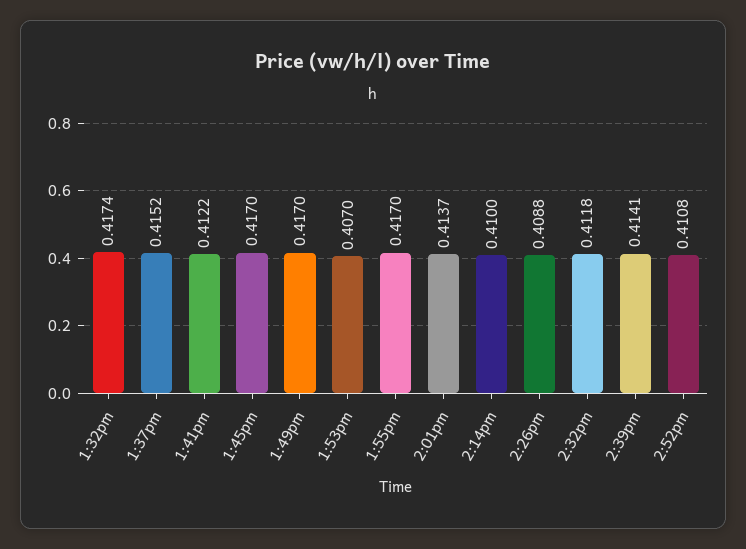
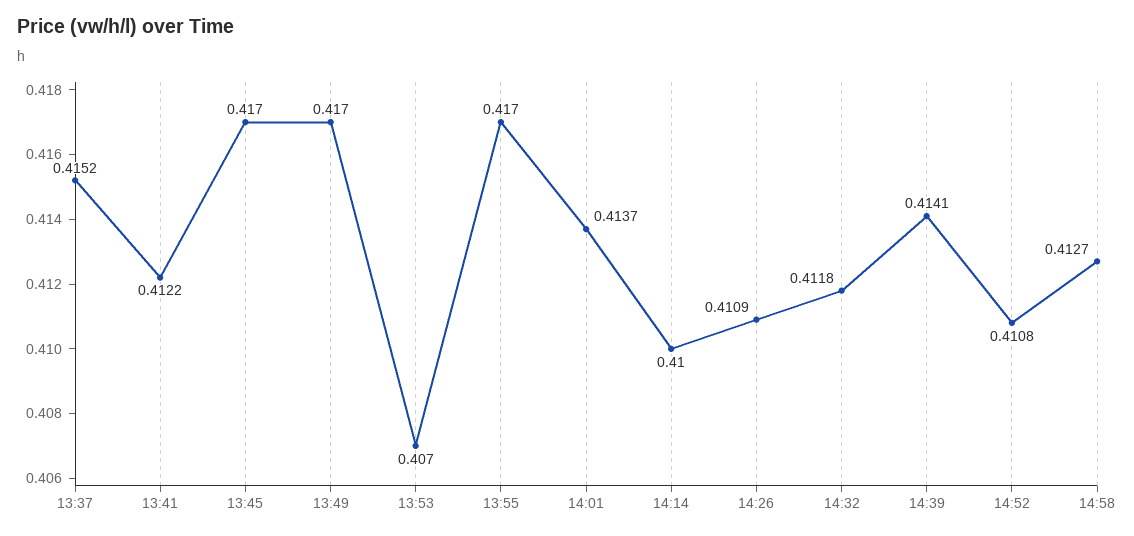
1:32pm: 0.4174 -> none
2:26pm: 0.4088 -> 0.4109
14:58: none -> 0.4127

